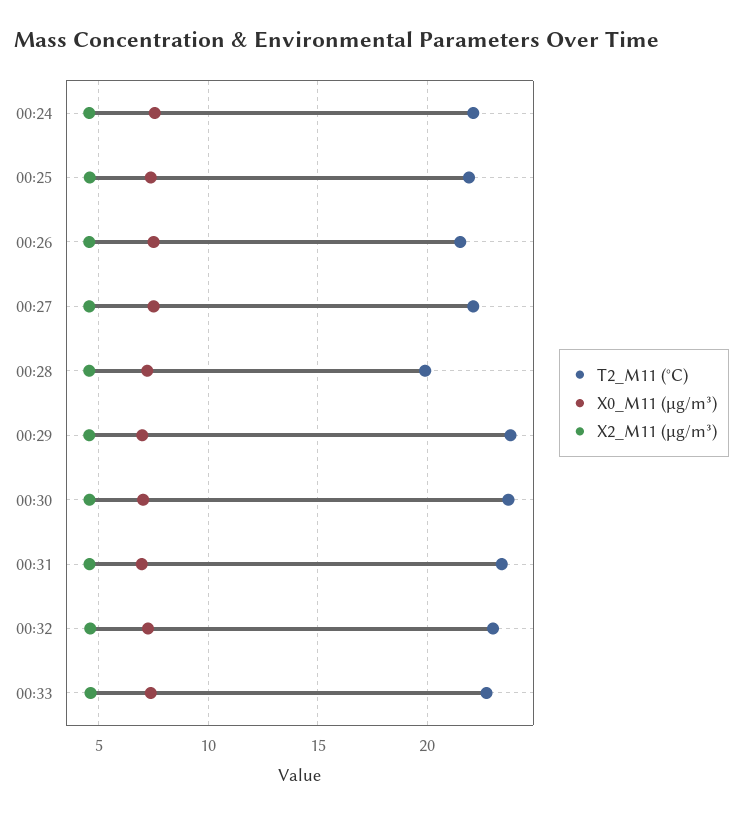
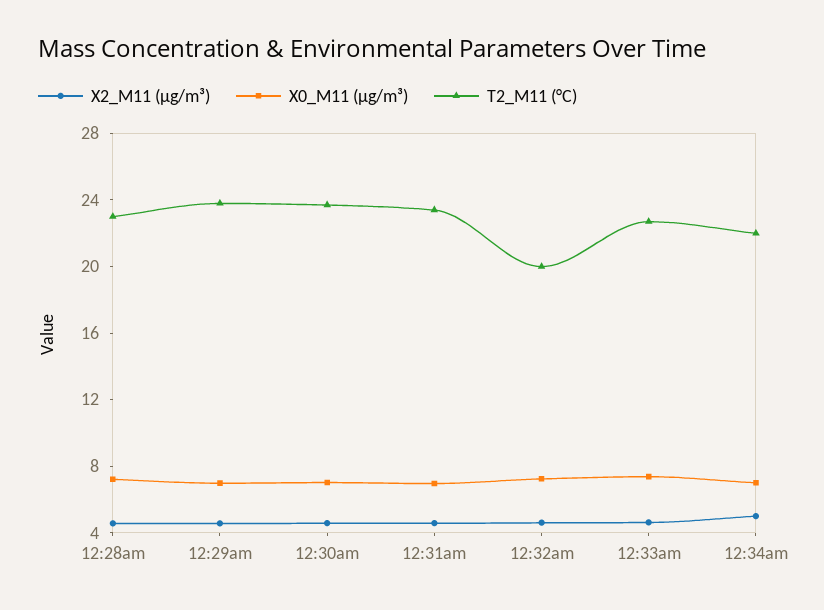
T2_M11 (°C), 00:24: 22 -> none
X0_M11 (μg/m³), 00:24: 7.5 -> none
X2_M11 (μg/m³), 00:24: 4.5 -> none
T2_M11 (°C), 00:25: 22 -> none
X0_M11 (μg/m³), 00:25: 7.5 -> none
X2_M11 (μg/m³), 00:25: 4.5 -> none
T2_M11 (°C), 00:26: 21.5 -> none
X0_M11 (μg/m³), 00:26: 7.5 -> none
X2_M11 (μg/m³), 00:26: 4.5 -> none
T2_M11 (°C), 00:27: 22 -> none
X0_M11 (μg/m³), 00:27: 7.5 -> none
X2_M11 (μg/m³), 00:27: 4.5 -> none
T2_M11 (°C), 00:28: 20 -> 23
T2_M11 (°C), 00:32: 23 -> 20
X2_M11 (μg/m³), 12:34am: none -> 5
X0_M11 (μg/m³), 12:34am: none -> 7
T2_M11 (°C), 12:34am: none -> 22

